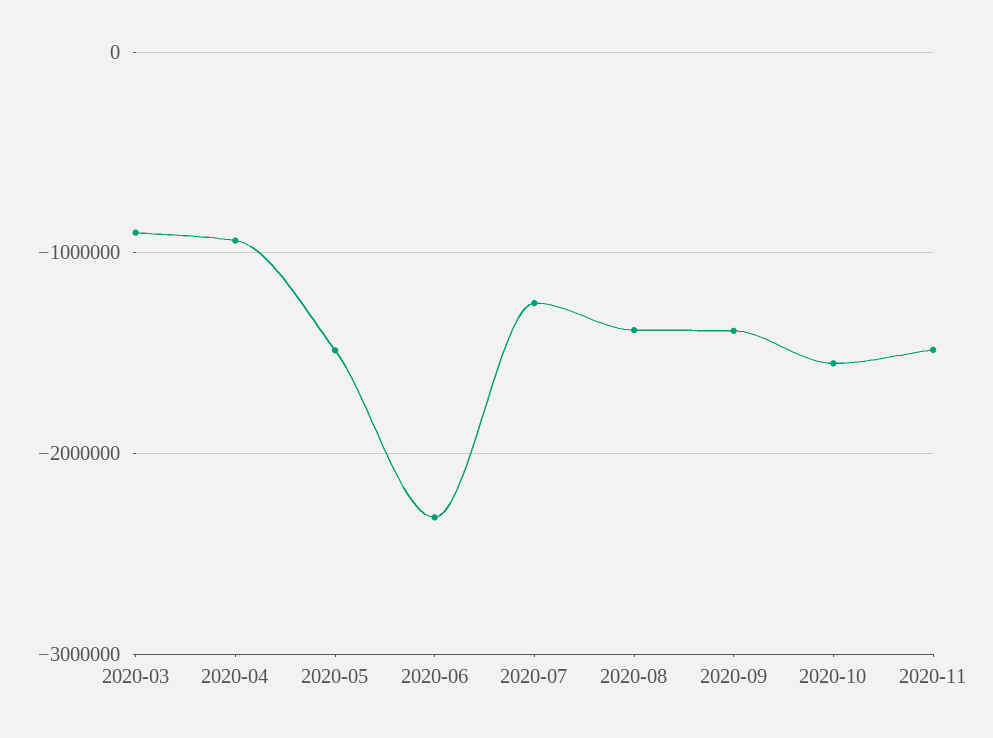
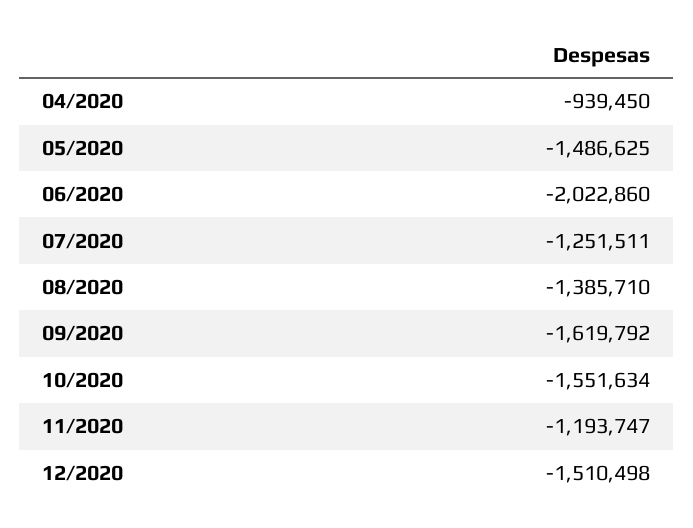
2020-03: -900000 -> none
2020-06: -2300000 -> -2022860
2020-09: -1400000 -> -1619792
2020-11: -1500000 -> -1193747
12/2020: none -> -1510498

